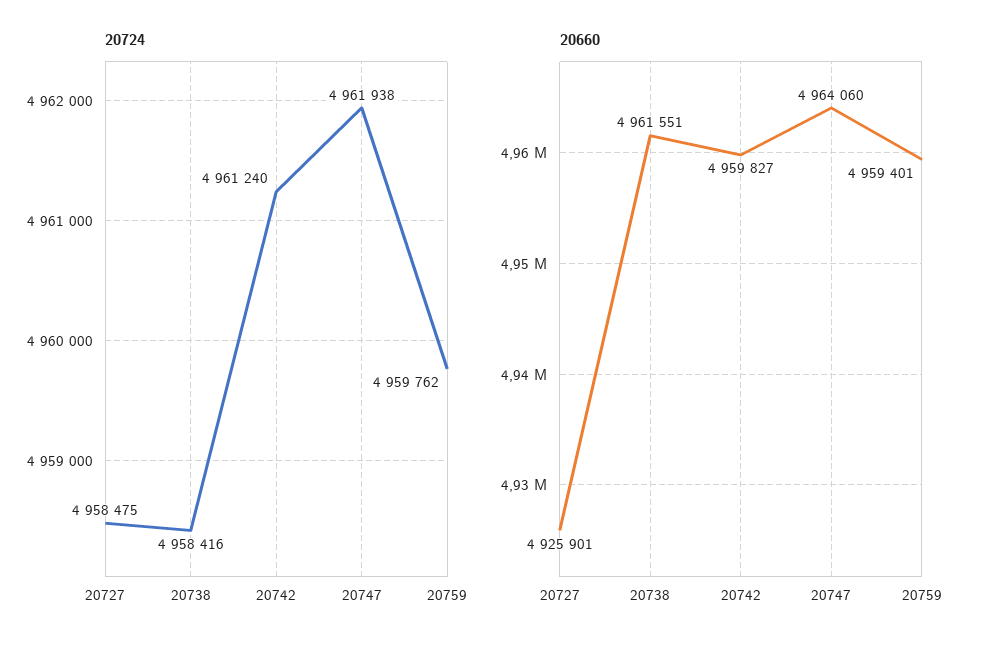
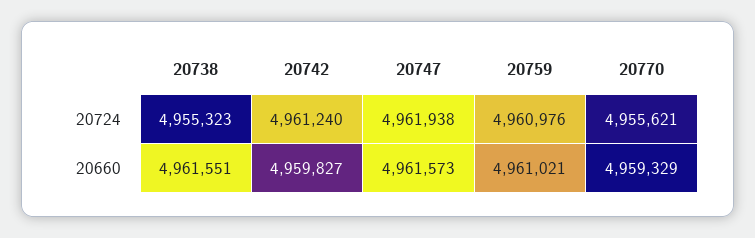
20724, 20727: 4958475 -> none
20724, 20738: 4958416 -> 4955323
20724, 20759: 4959762 -> 4960976
20660, 20727: 4925901 -> none
20660, 20747: 4964060 -> 4961573
20660, 20759: 4959401 -> 4961021
20724, 20770: none -> 4955621
20660, 20770: none -> 4959329

